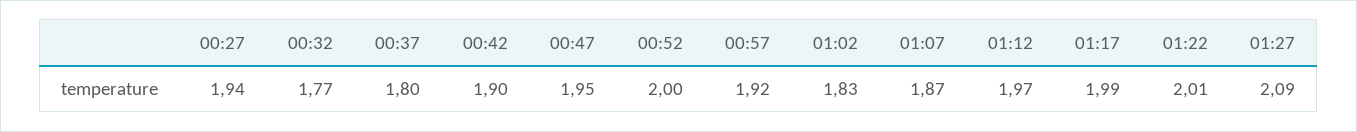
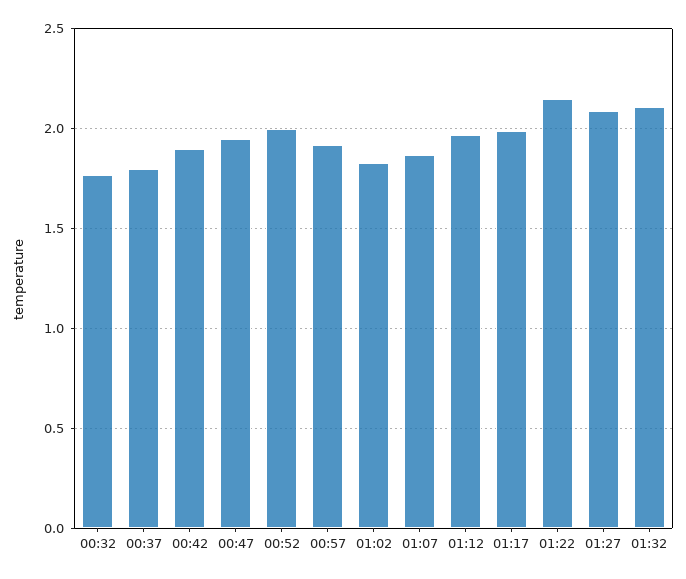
00:27: 1.94 -> none
01:22: 2.01 -> 2.15
01:32: none -> 2.1

